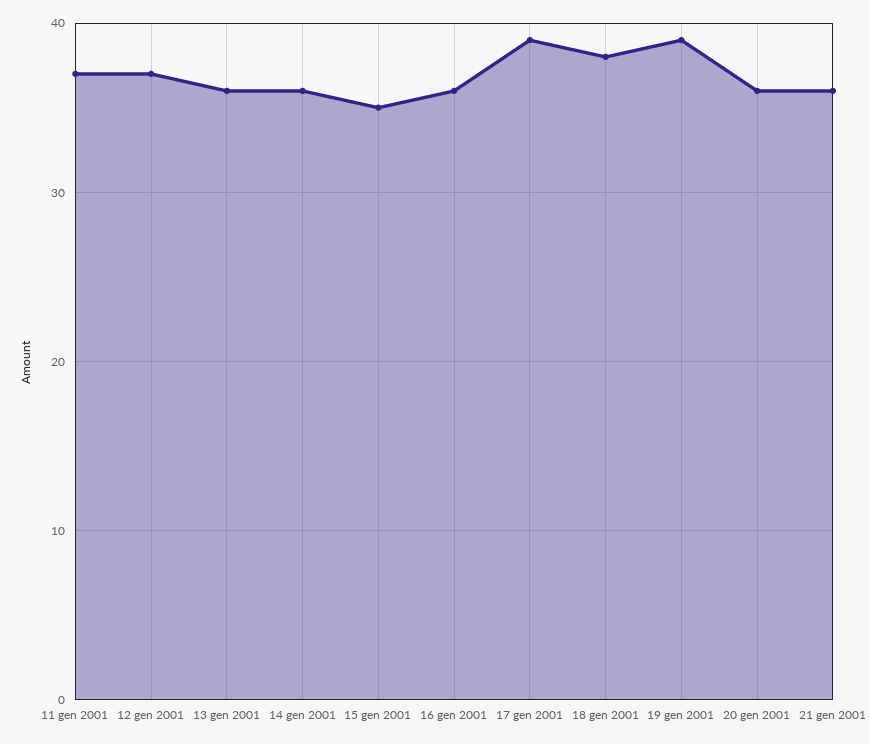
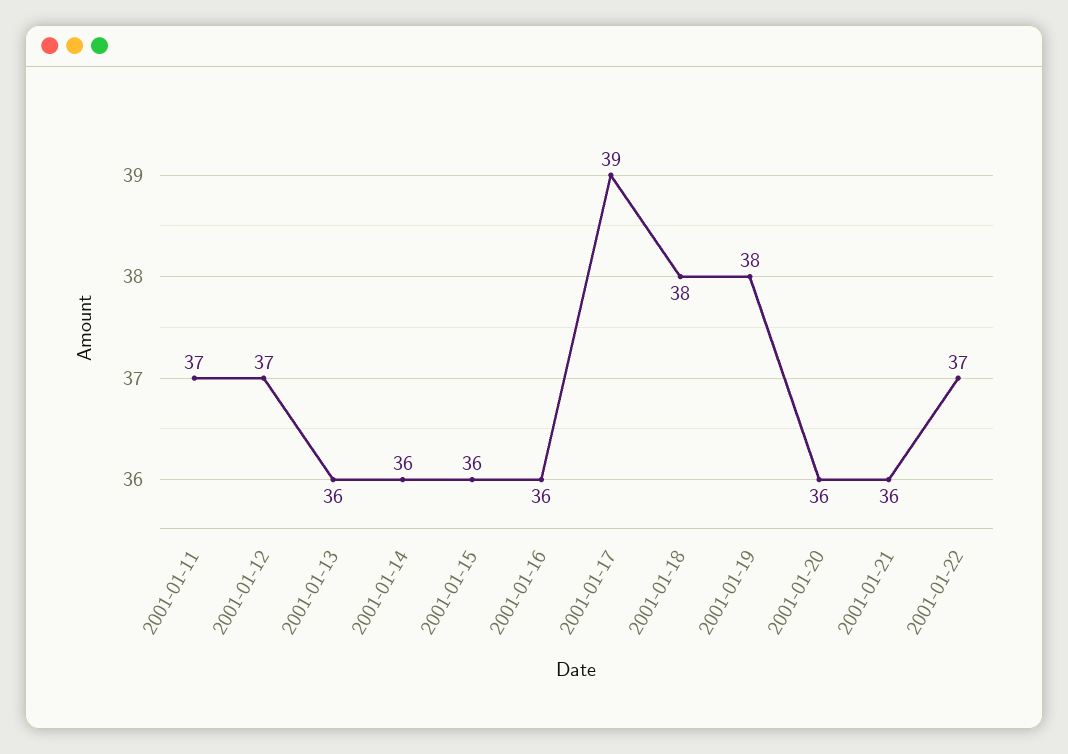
15 gen 2001: 35 -> 36
19 gen 2001: 39 -> 38
2001-01-22: none -> 37

